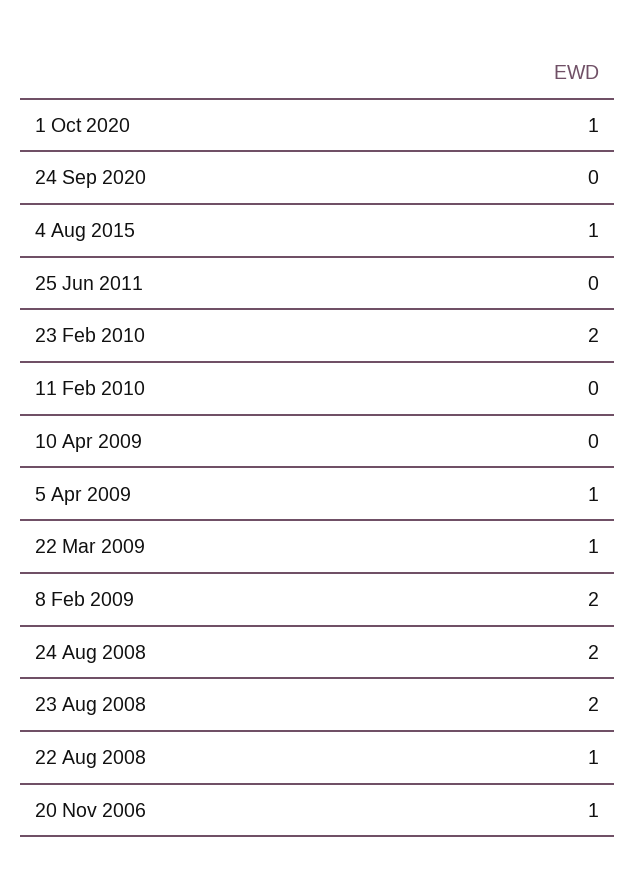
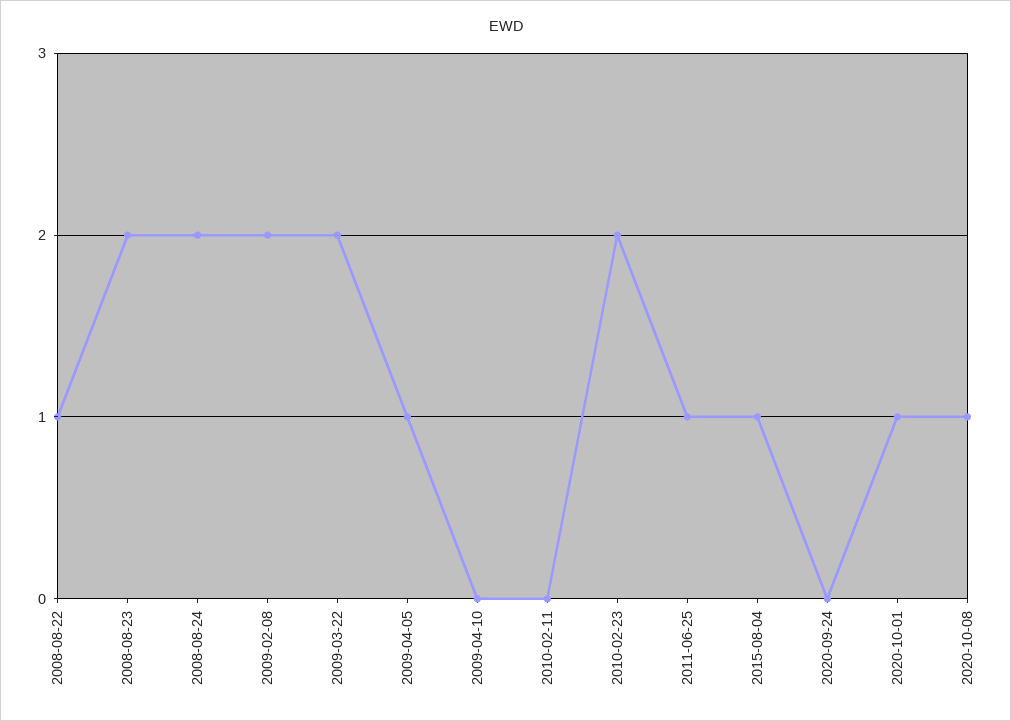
25 Jun 2011: 0 -> 1
22 Mar 2009: 1 -> 2
20 Nov 2006: 1 -> none
2020-10-08: none -> 1

